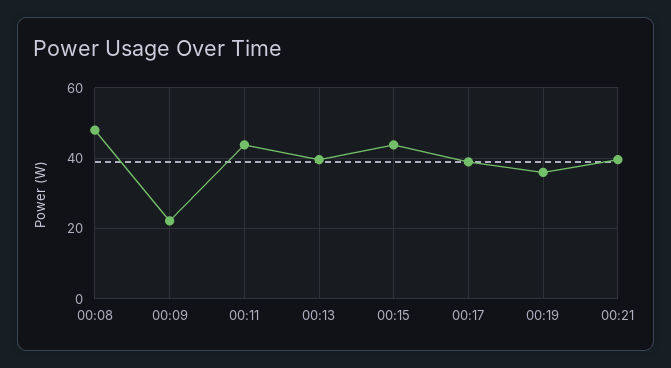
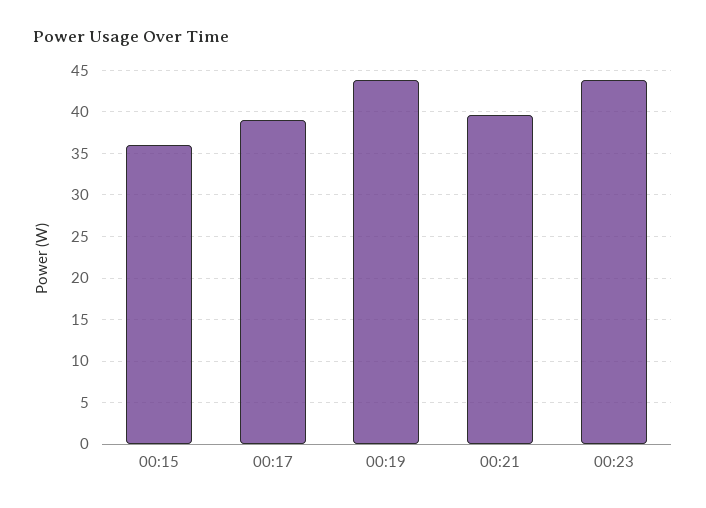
00:08: 48 -> none
00:09: 22 -> none
00:11: 44 -> none
00:13: 40 -> none
00:15: 44 -> 36
00:19: 36 -> 44
00:23: none -> 44

